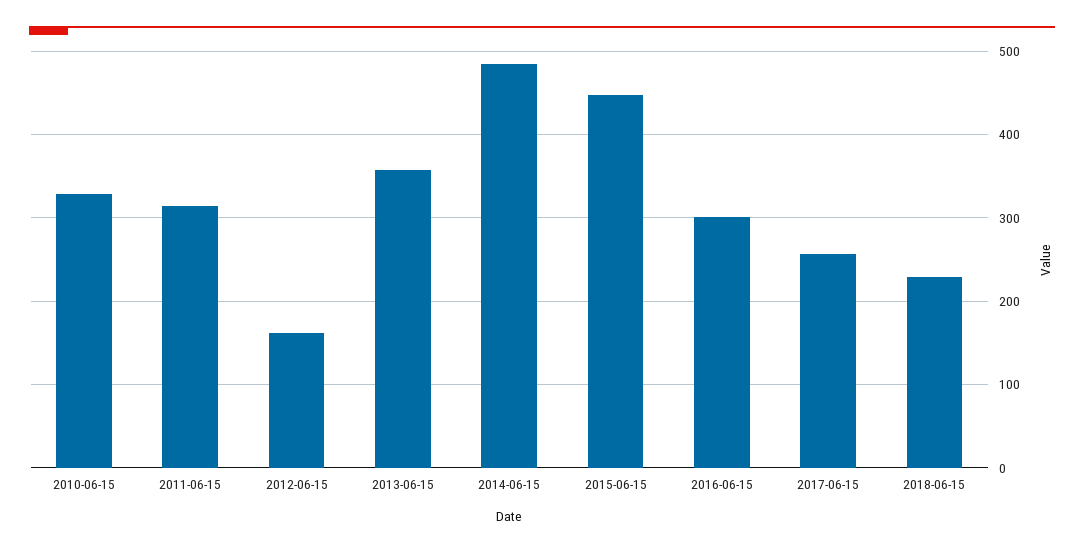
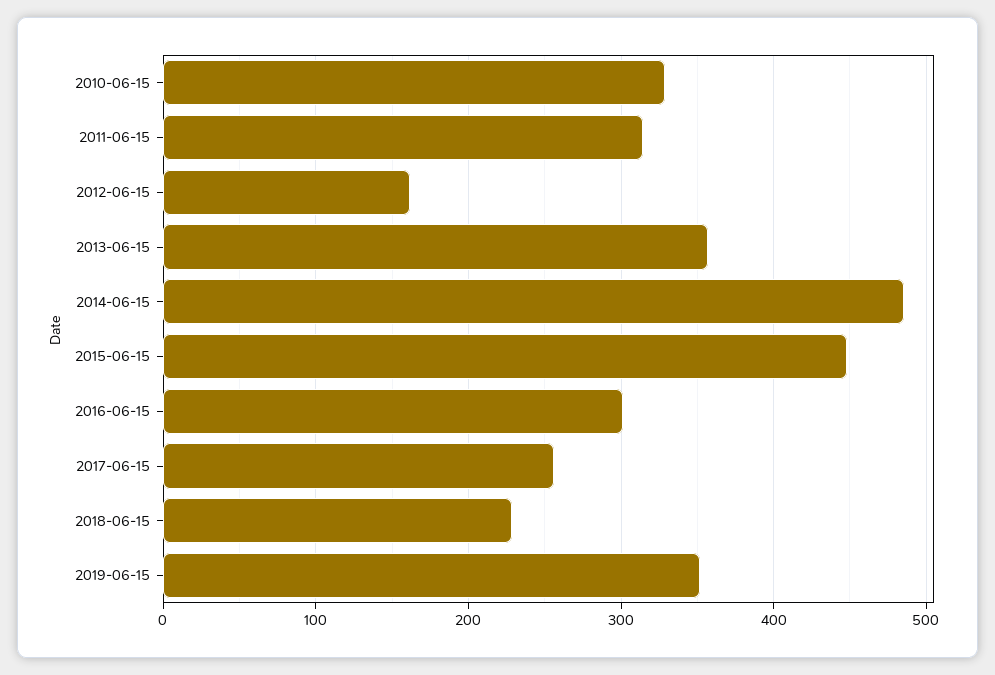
2019-06-15: none -> 350

